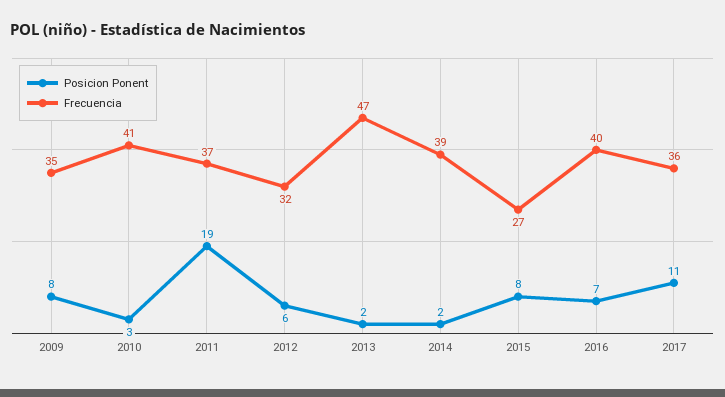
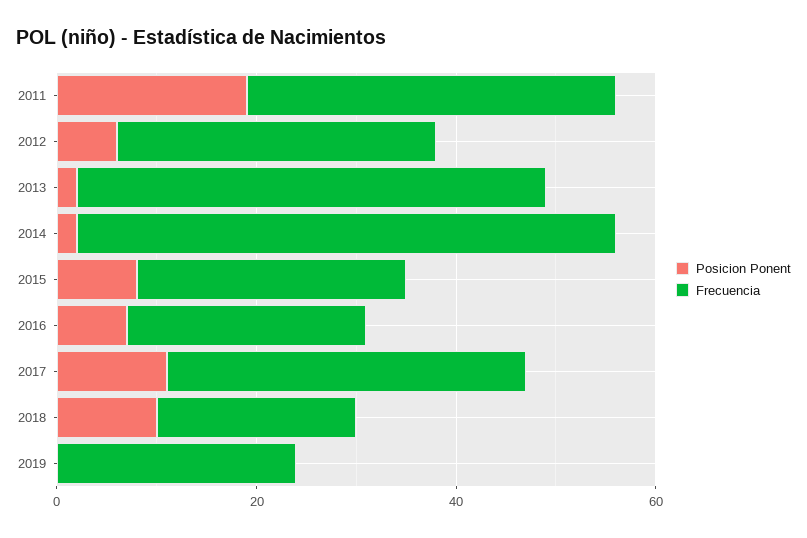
Posicion Ponent, 2009: 8 -> none
Frecuencia, 2009: 35 -> none
Posicion Ponent, 2010: 3 -> none
Frecuencia, 2010: 41 -> none
Frecuencia, 2014: 39 -> 55
Frecuencia, 2016: 40 -> 25
Posicion Ponent, 2018: none -> 10
Frecuencia, 2018: none -> 20
Posicion Ponent, 2019: none -> 0
Frecuencia, 2019: none -> 25

